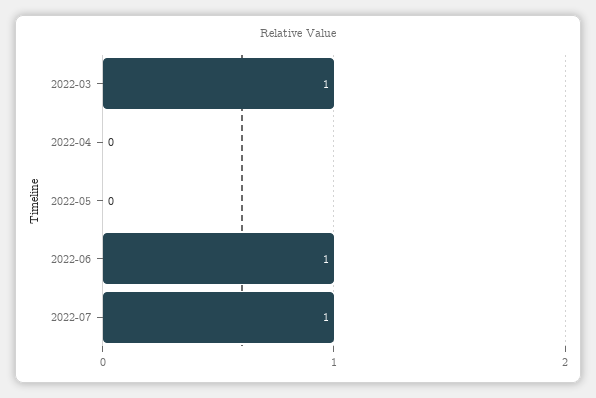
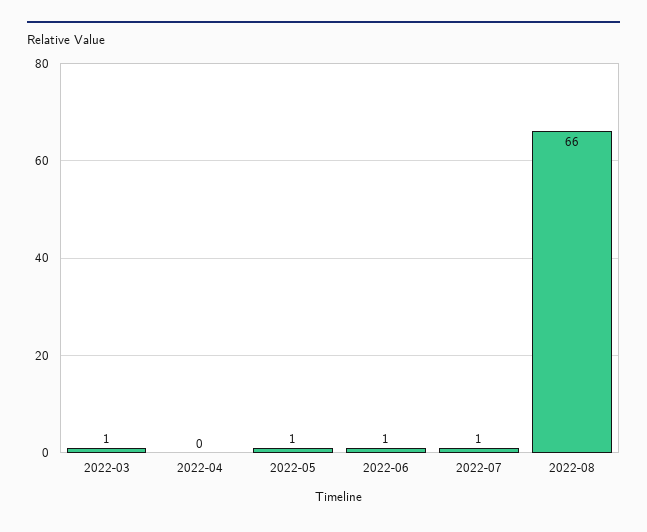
2022-05: 0 -> 1
2022-08: none -> 66

